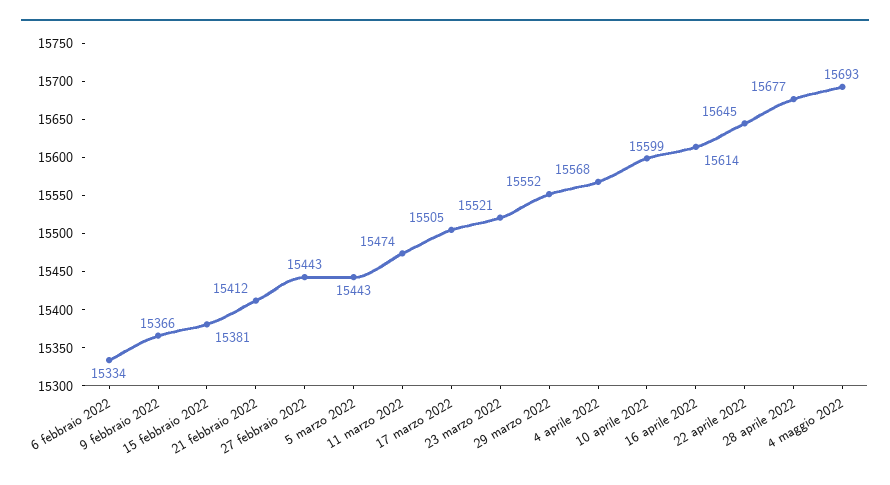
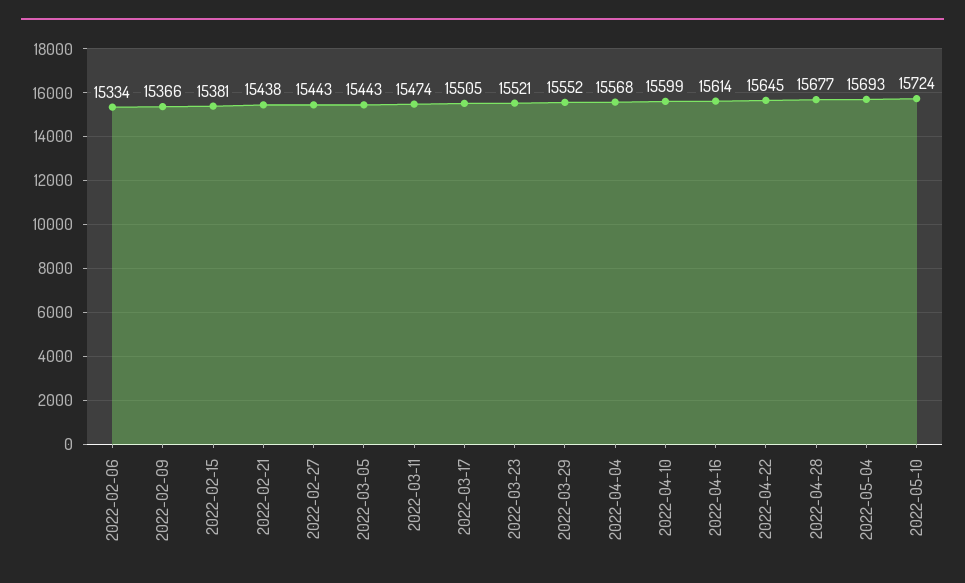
21 febbraio 2022: 15412 -> 15438
2022-05-10: none -> 15724

